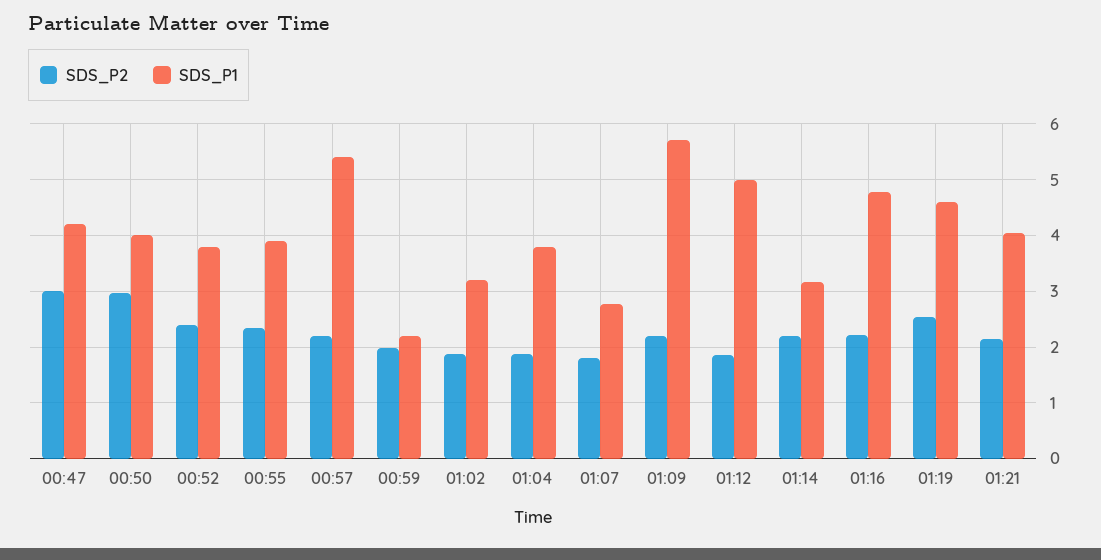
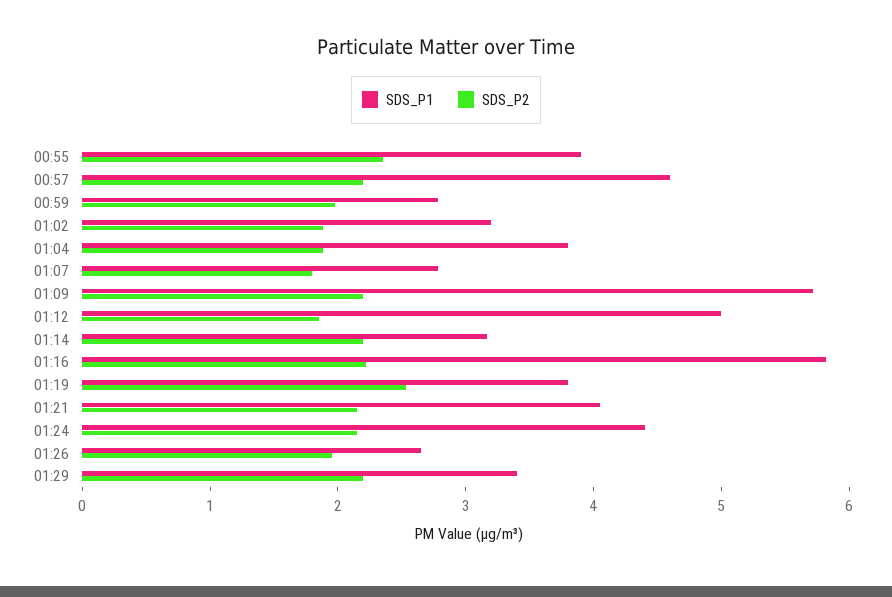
SDS_P2, 00:47: 3 -> none
SDS_P1, 00:47: 4.2 -> none
SDS_P2, 00:50: 3 -> none
SDS_P1, 00:50: 4 -> none
SDS_P2, 00:52: 2.4 -> none
SDS_P1, 00:52: 3.8 -> none
SDS_P1, 00:57: 5.4 -> 4.6
SDS_P1, 00:59: 2.2 -> 2.8
SDS_P1, 01:16: 4.8 -> 5.8
SDS_P1, 01:19: 4.6 -> 3.8
SDS_P1, 01:24: none -> 4.4
SDS_P2, 01:24: none -> 2.2
SDS_P1, 01:26: none -> 2.6
SDS_P2, 01:26: none -> 2
SDS_P1, 01:29: none -> 3.4
SDS_P2, 01:29: none -> 2.2

